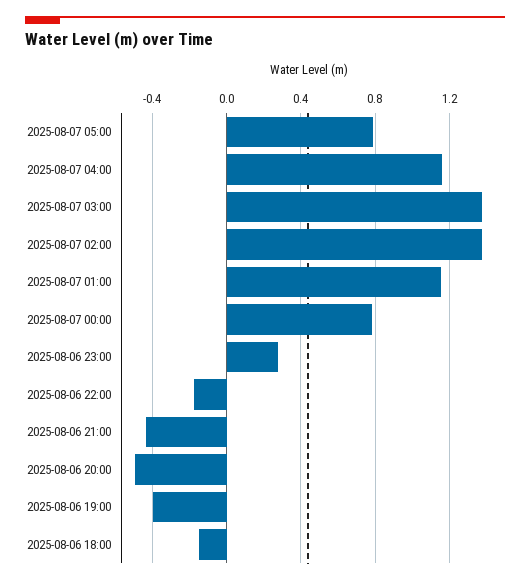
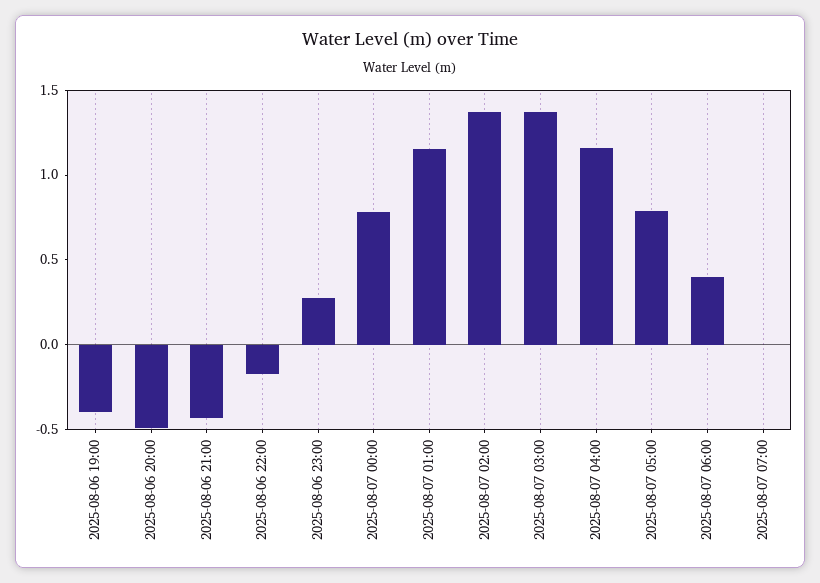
2025-08-06 18:00: -0.15 -> none
2025-08-07 06:00: none -> 0.4
2025-08-07 07:00: none -> 0

